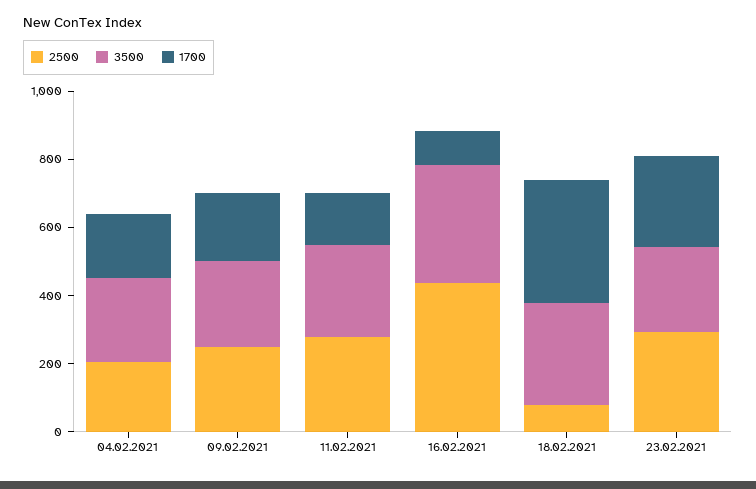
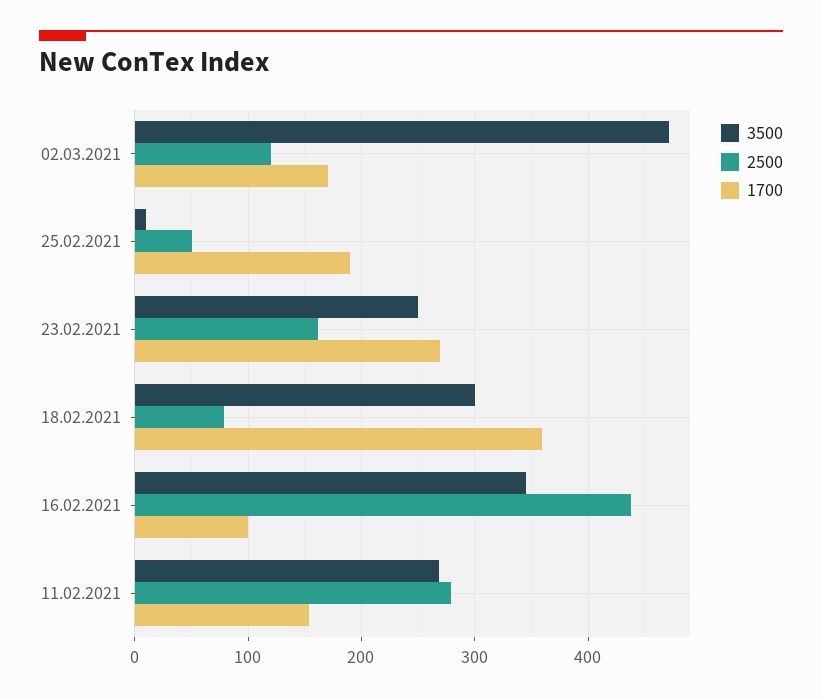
2500, 04.02.2021: 200 -> none
3500, 04.02.2021: 250 -> none
1700, 04.02.2021: 200 -> none
2500, 09.02.2021: 250 -> none
3500, 09.02.2021: 250 -> none
1700, 09.02.2021: 200 -> none
2500, 23.02.2021: 300 -> 160
3500, 02.03.2021: none -> 470
2500, 02.03.2021: none -> 120
1700, 02.03.2021: none -> 170
3500, 25.02.2021: none -> 10
2500, 25.02.2021: none -> 50
1700, 25.02.2021: none -> 190

